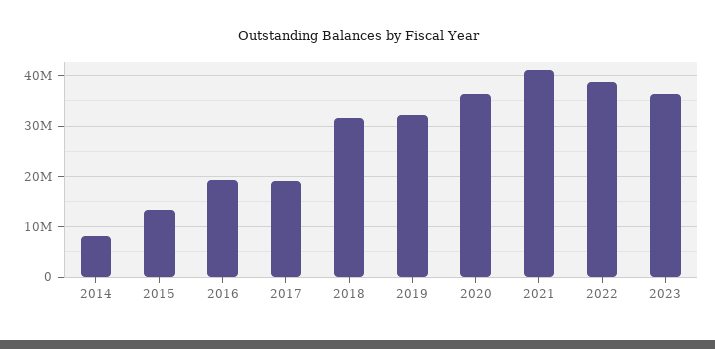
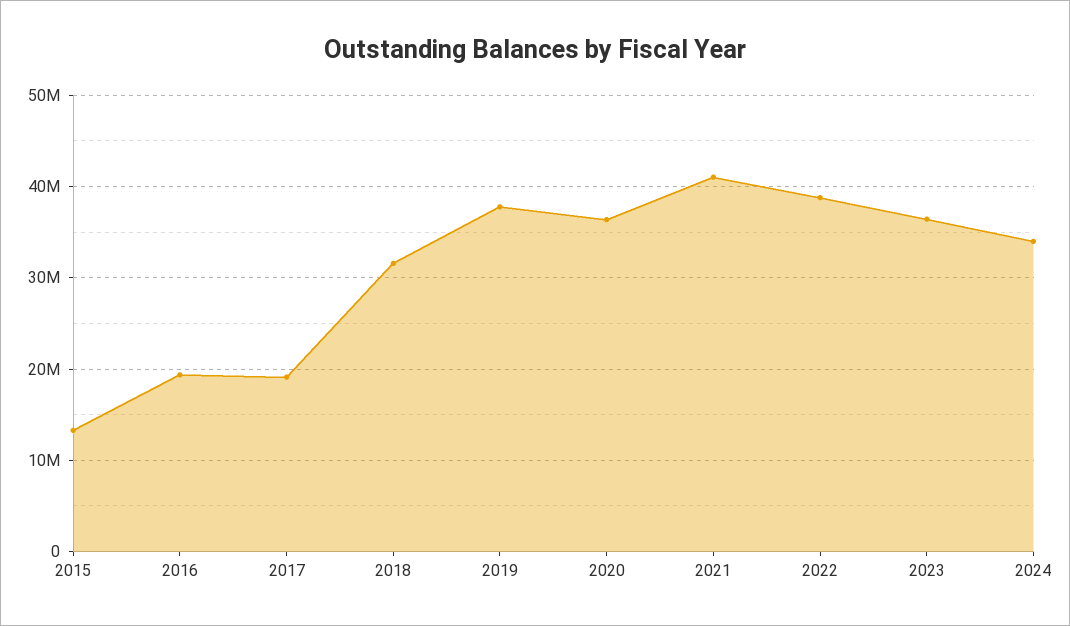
2014: 8000000 -> none
2019: 32000000 -> 38000000
2024: none -> 34000000

